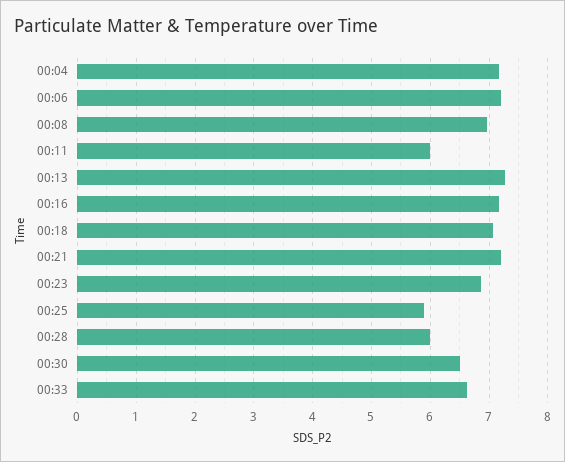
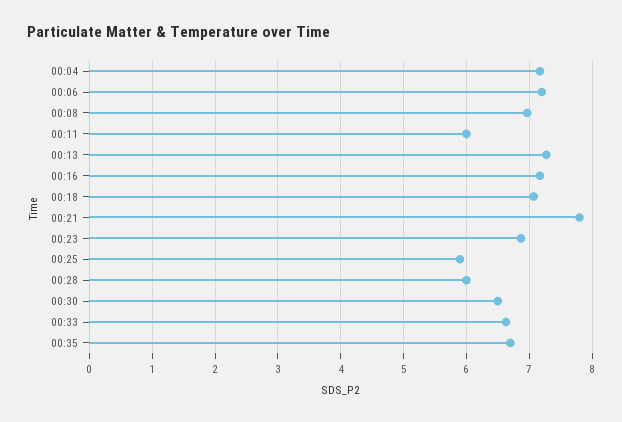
00:21: 7.2 -> 7.8
00:35: none -> 6.7

